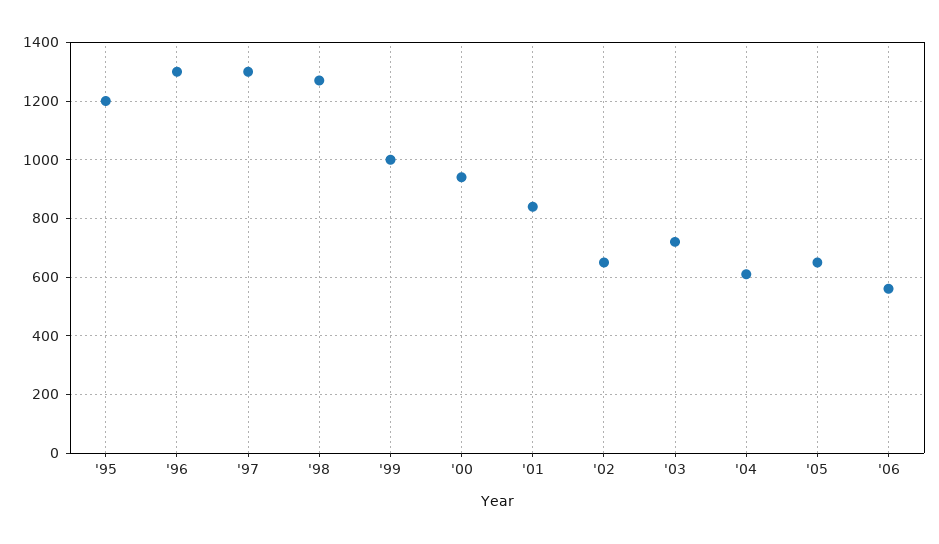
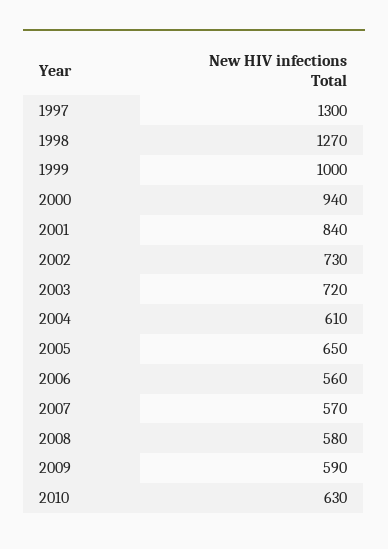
'95: 1200 -> none
'96: 1300 -> none
'02: 650 -> 730
2007: none -> 570
2008: none -> 580
2009: none -> 590
2010: none -> 630

